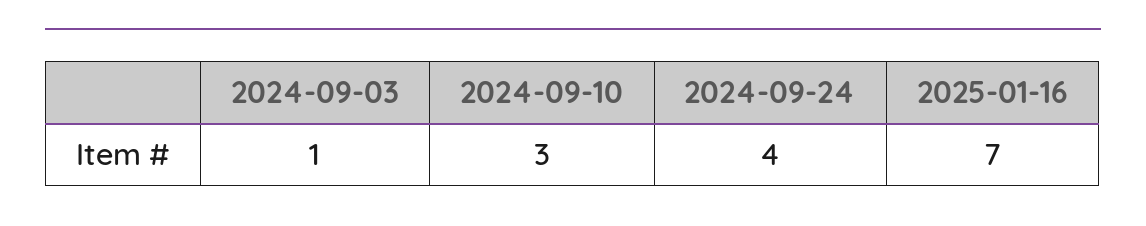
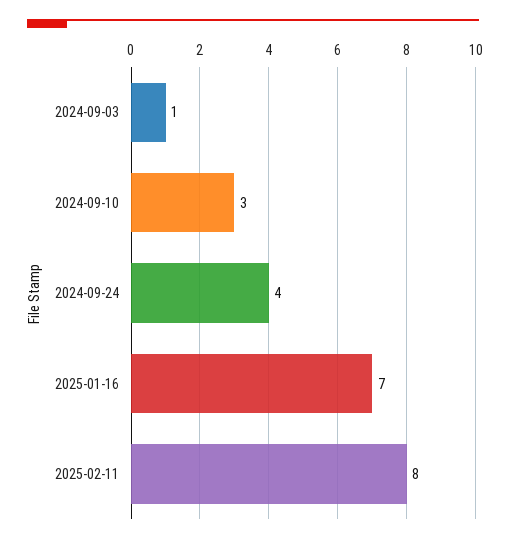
2025-02-11: none -> 8

